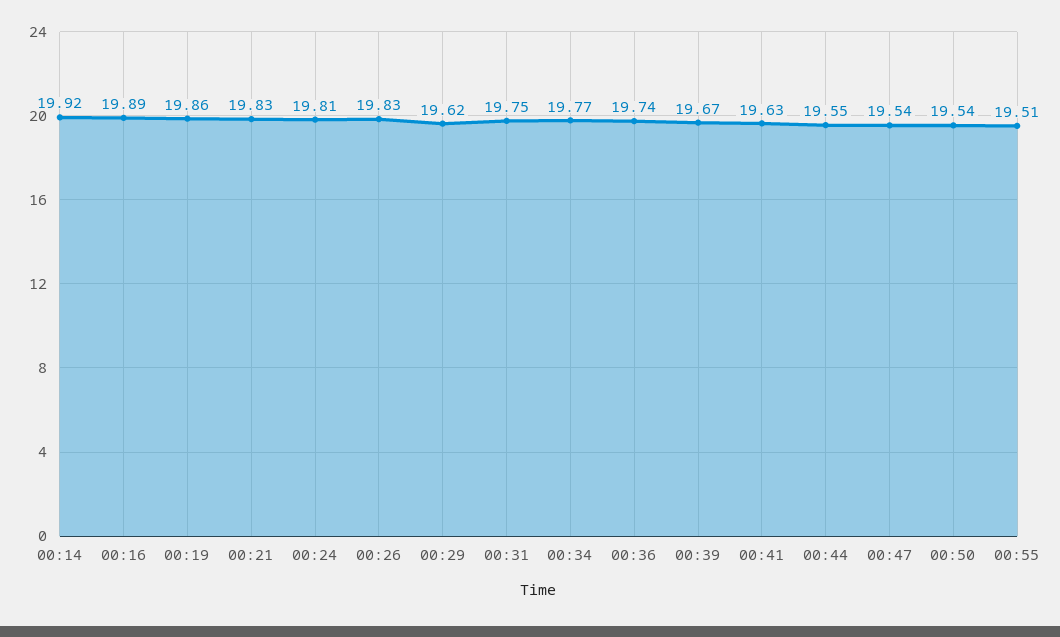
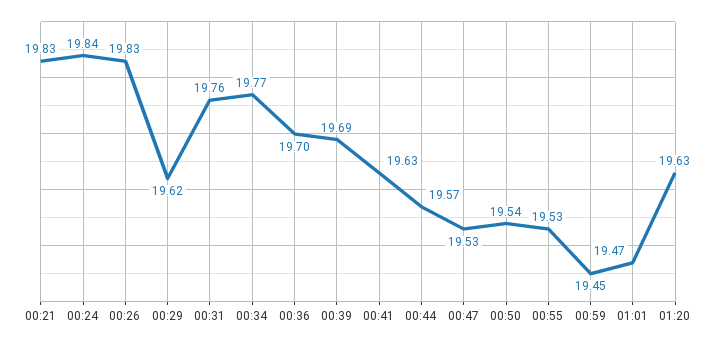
00:14: 19.92 -> none
00:16: 19.89 -> none
00:19: 19.86 -> none
00:24: 19.81 -> 19.84
00:31: 19.75 -> 19.76
00:36: 19.74 -> 19.7
00:39: 19.67 -> 19.69
00:44: 19.55 -> 19.57
00:47: 19.54 -> 19.53
00:55: 19.51 -> 19.53
00:59: none -> 19.45
01:01: none -> 19.47
01:20: none -> 19.63

